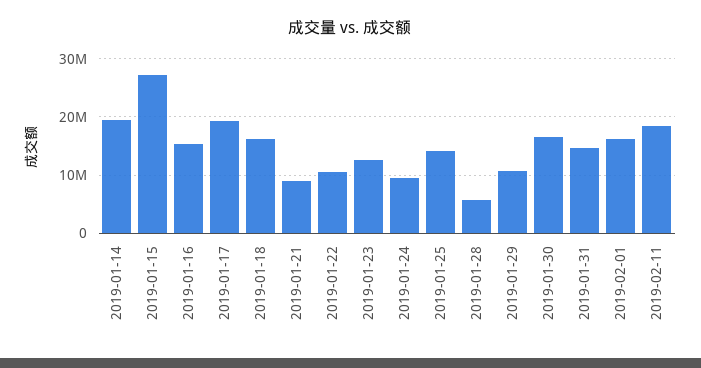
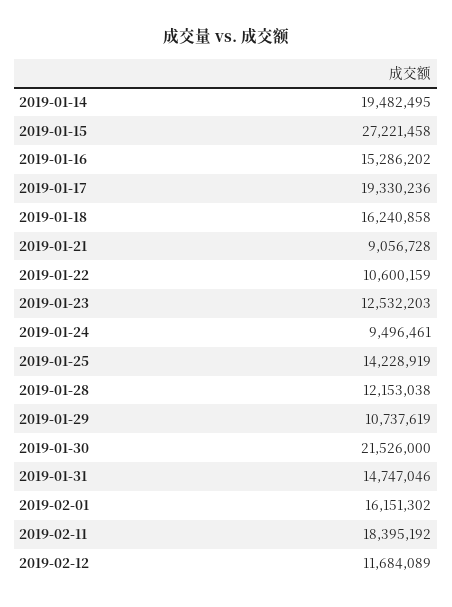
2019-01-28: 6000000 -> 12153038
2019-01-30: 16000000 -> 21526000
2019-02-12: none -> 11684089

